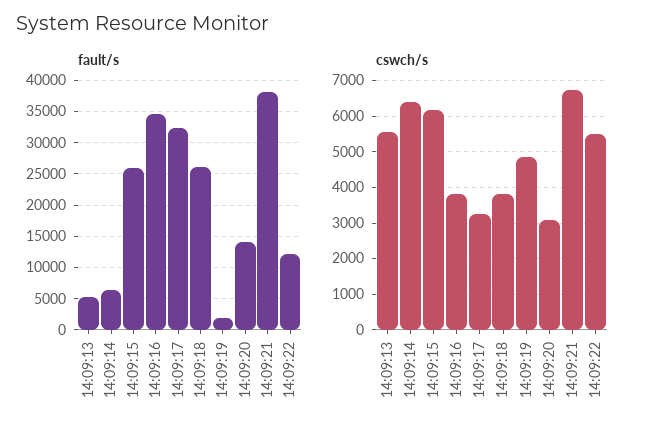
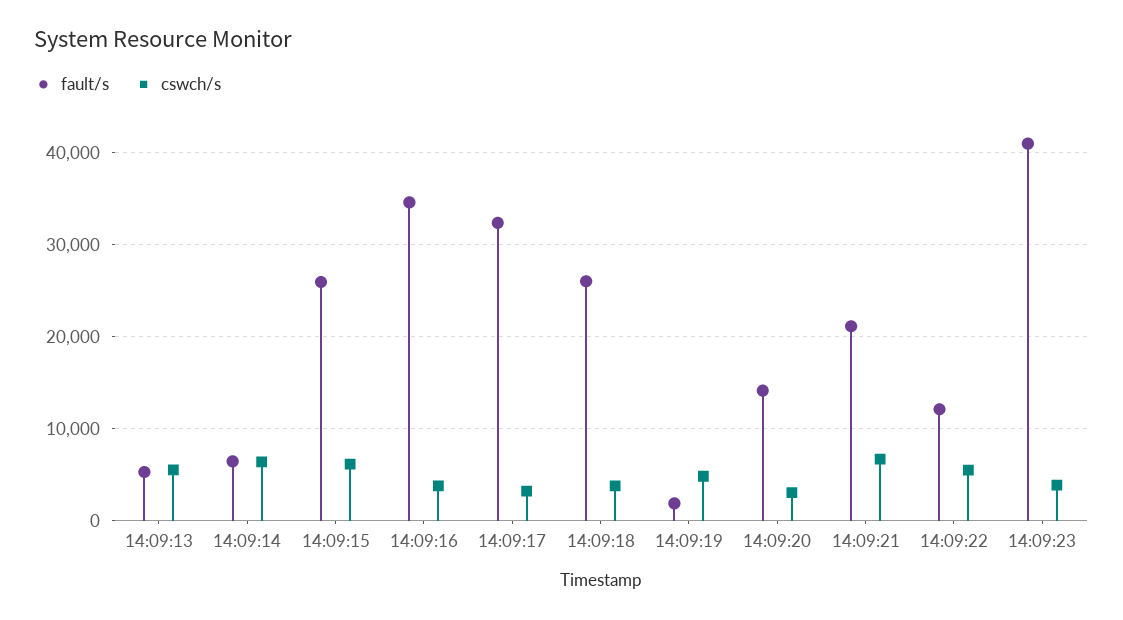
fault/s, 14:09:21: 38000 -> 21000
fault/s, 14:09:23: none -> 41000
cswch/s, 14:09:23: none -> 4000

